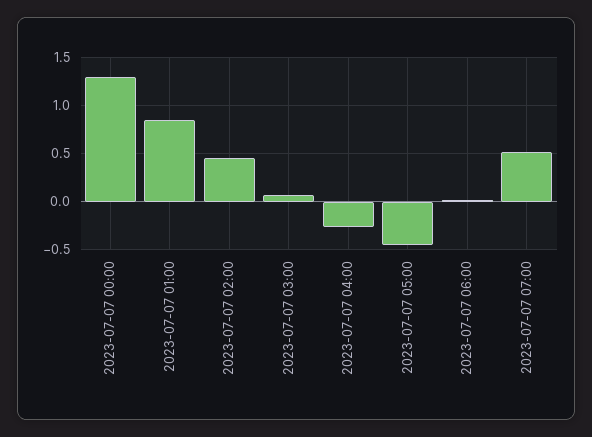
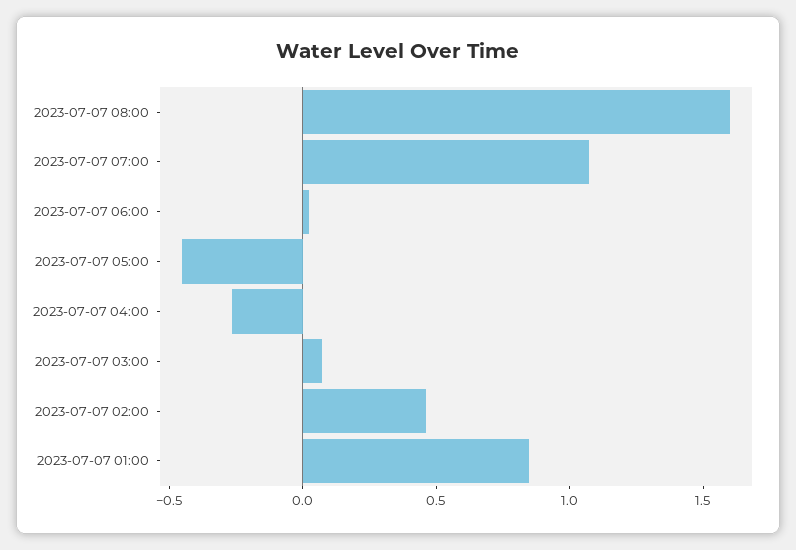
2023-07-07 00:00: 1.3 -> none
2023-07-07 07:00: 0.5 -> 1.1
2023-07-07 08:00: none -> 1.6

